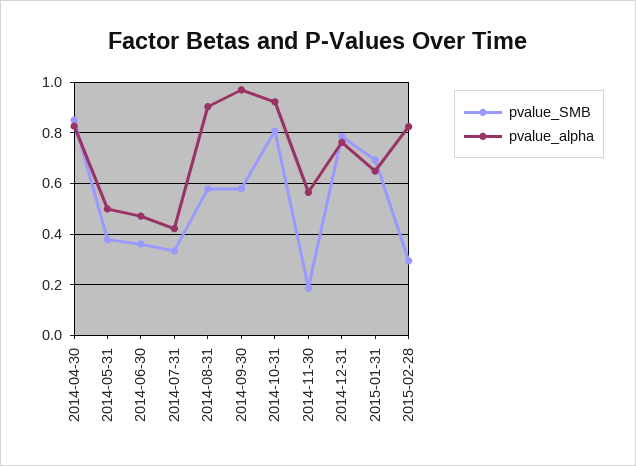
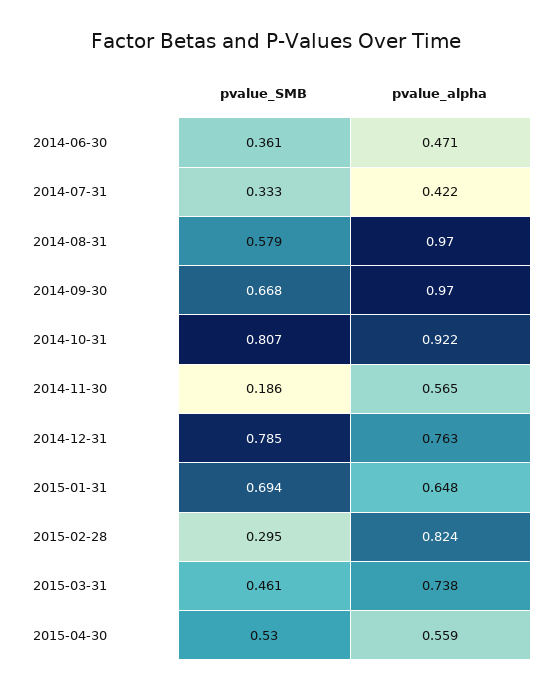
pvalue_SMB, 2014-04-30: 0.85 -> none
pvalue_alpha, 2014-04-30: 0.825 -> none
pvalue_SMB, 2014-05-31: 0.375 -> none
pvalue_alpha, 2014-05-31: 0.5 -> none
pvalue_alpha, 2014-08-31: 0.9 -> 0.97
pvalue_SMB, 2014-09-30: 0.575 -> 0.668
pvalue_SMB, 2015-03-31: none -> 0.461
pvalue_alpha, 2015-03-31: none -> 0.738
pvalue_SMB, 2015-04-30: none -> 0.53
pvalue_alpha, 2015-04-30: none -> 0.559

